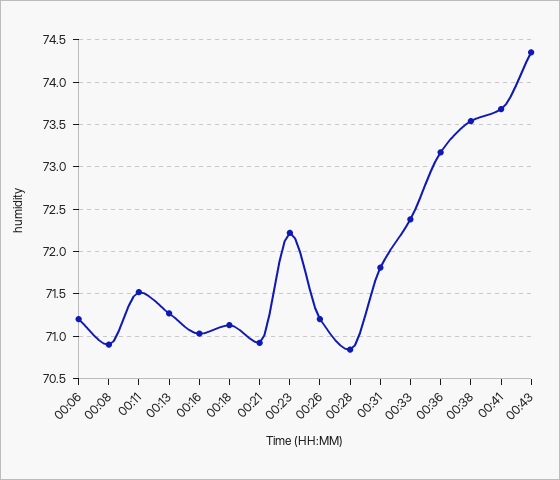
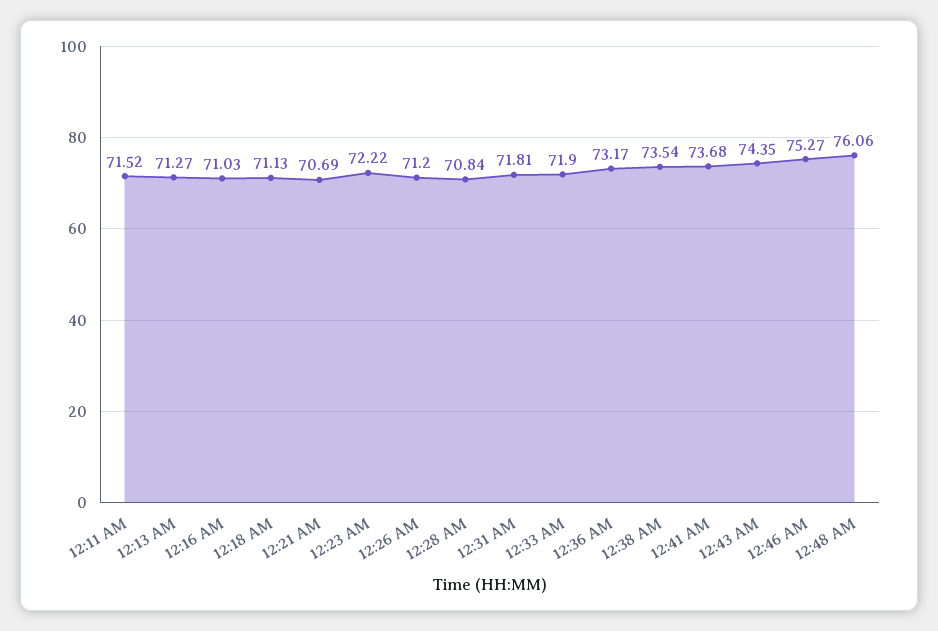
00:06: 71.2 -> none
00:08: 70.9 -> none
00:21: 70.9 -> 70.69
00:33: 72.4 -> 71.9
12:46 AM: none -> 75.27
12:48 AM: none -> 76.06

